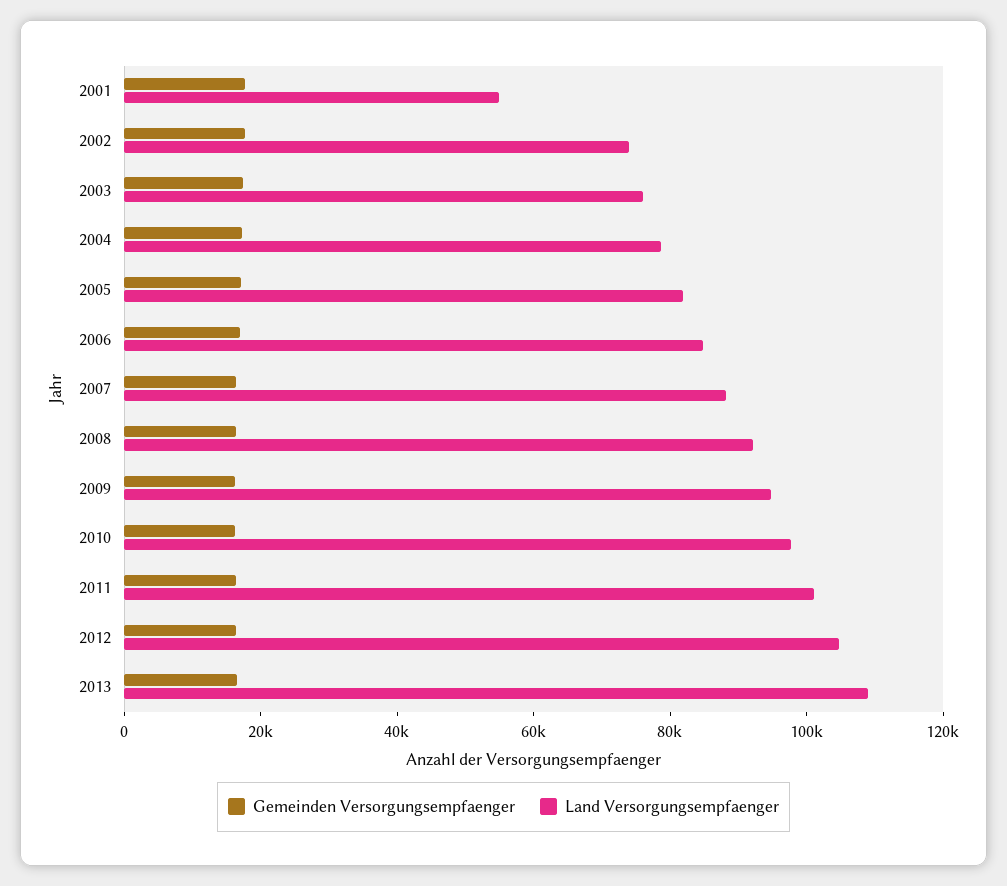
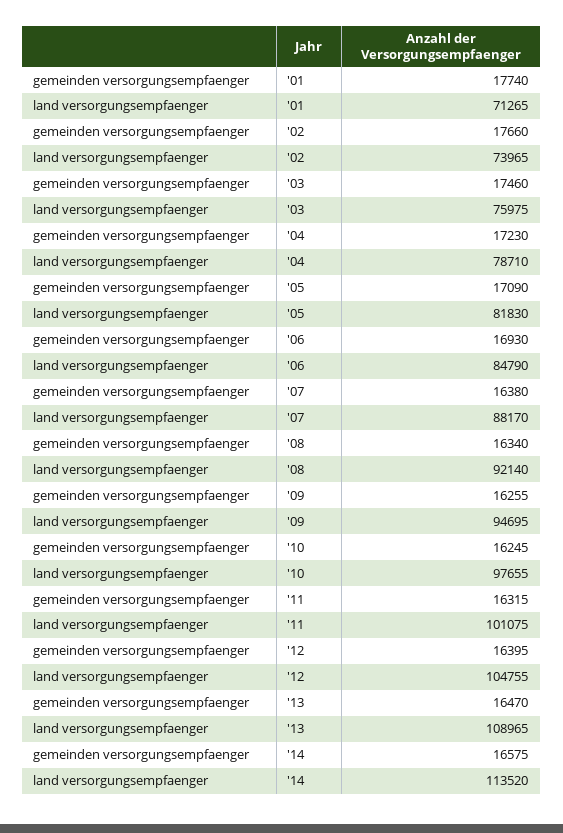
Land Versorgungsempfaenger, 2001: 55000 -> 71265
Gemeinden Versorgungsempfaenger, '14: none -> 16575
Land Versorgungsempfaenger, '14: none -> 113520

